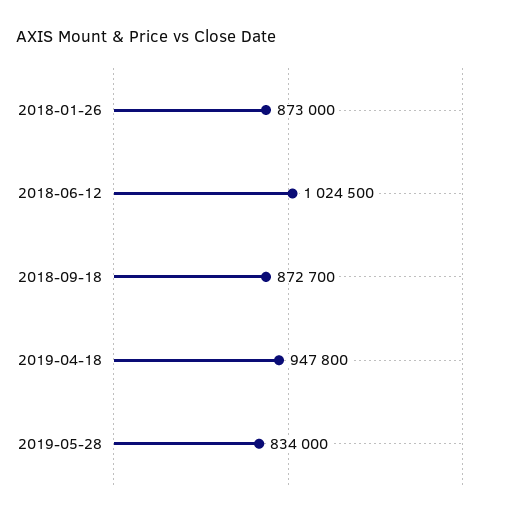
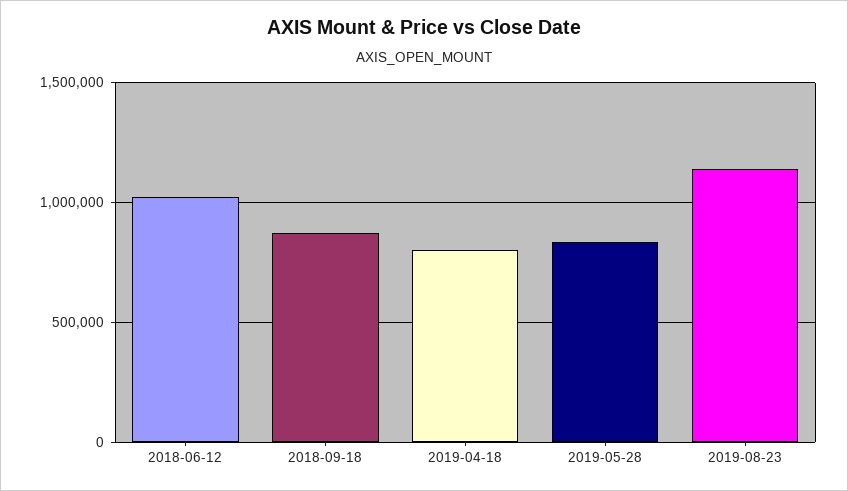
2018-01-26: 873000 -> none
2019-04-18: 947800 -> 800000
2019-08-23: none -> 1150000

